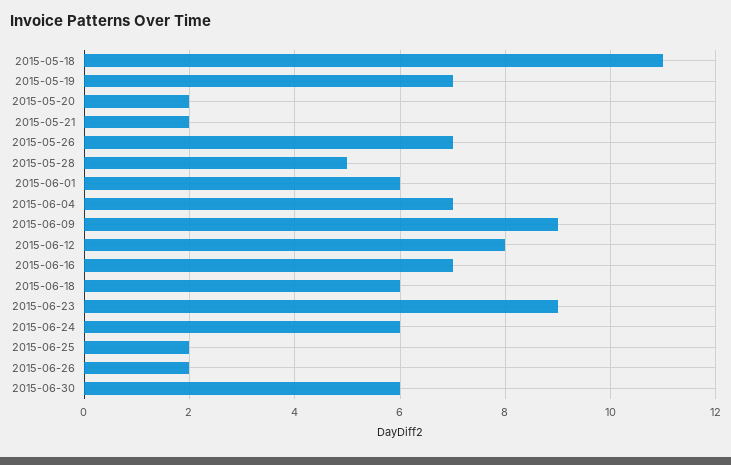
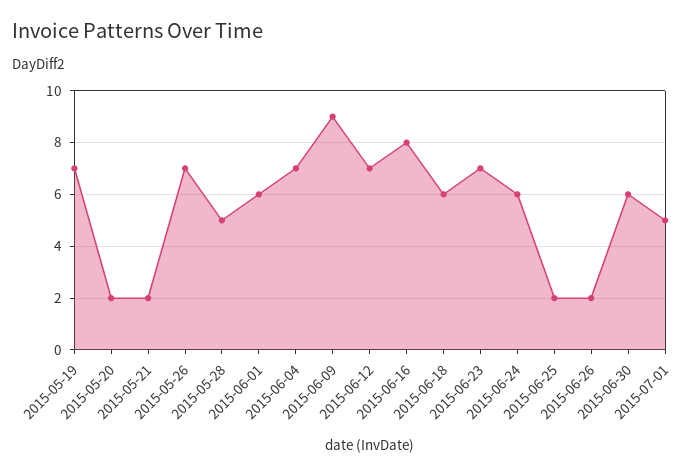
2015-05-18: 11 -> none
2015-06-12: 8 -> 7
2015-06-16: 7 -> 8
2015-06-23: 9 -> 7
2015-07-01: none -> 5

